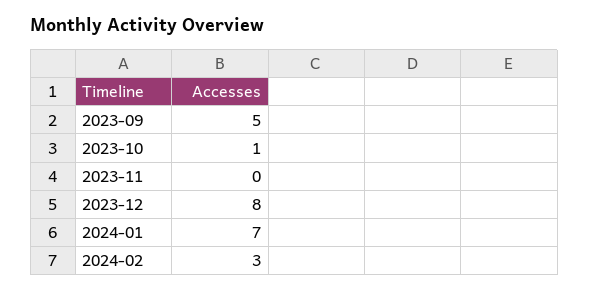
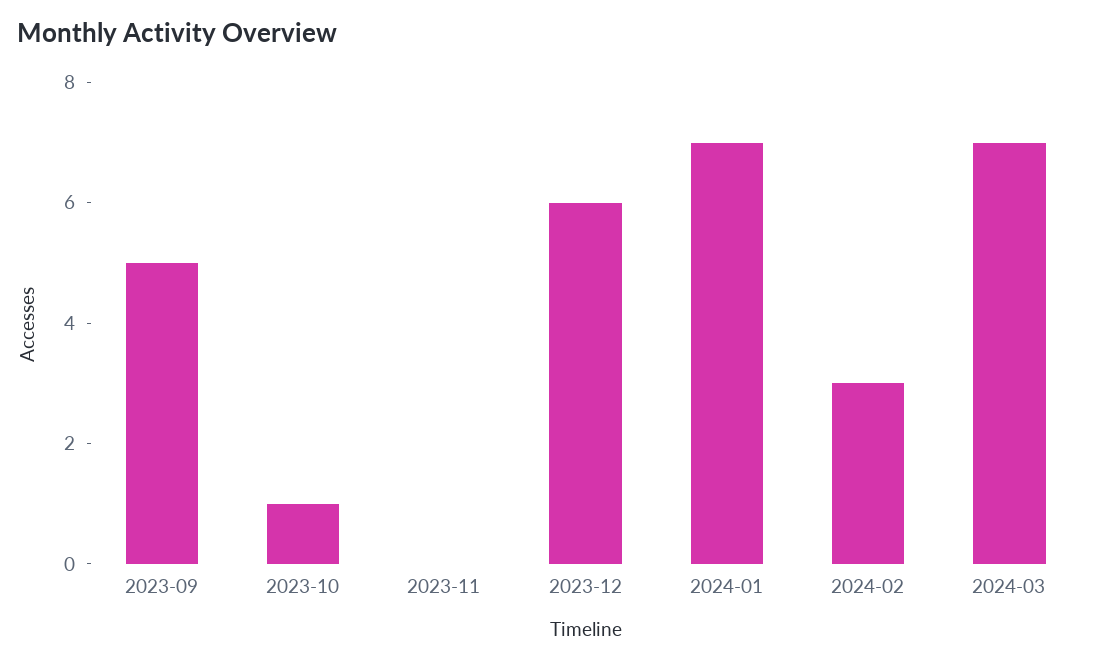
2023-12: 8 -> 6
2024-03: none -> 7

